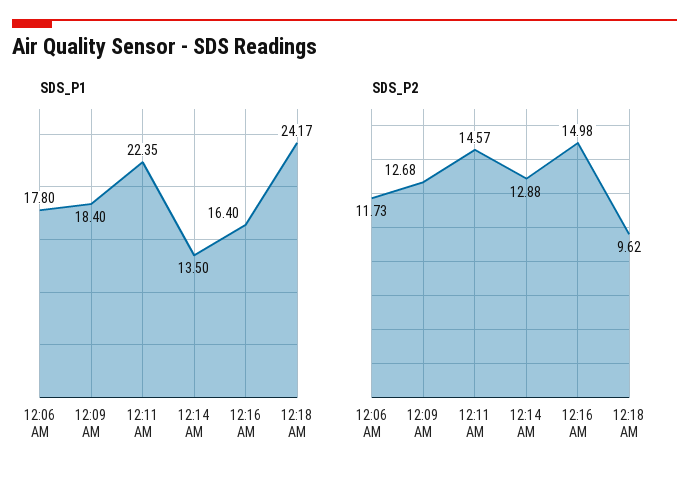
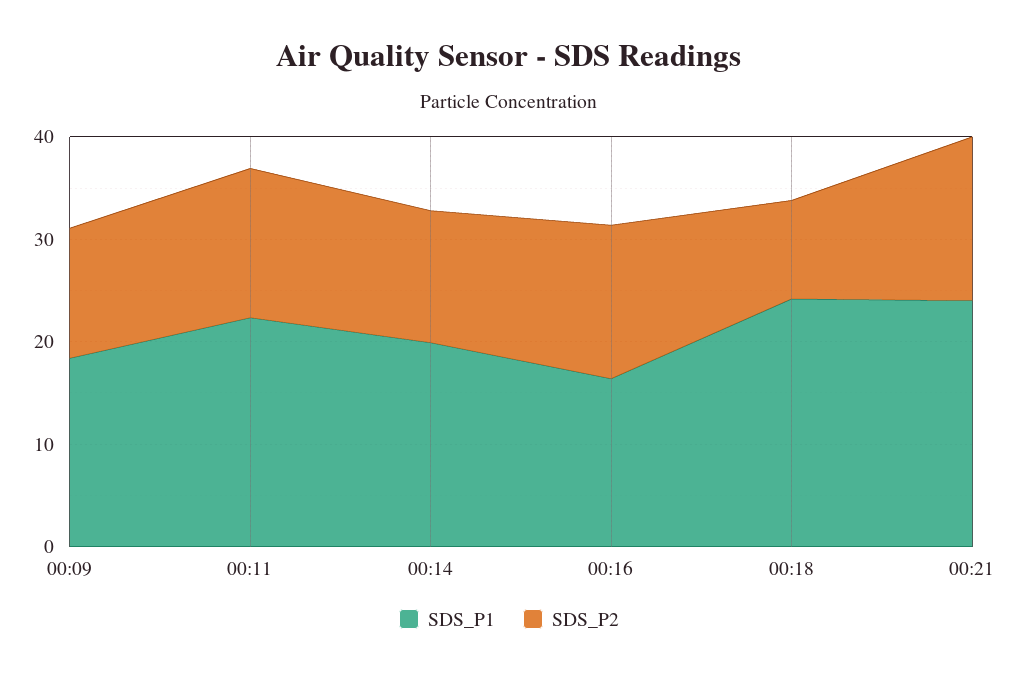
SDS_P1, 12:06 AM: 17.8 -> none
SDS_P1, 12:14 AM: 13.5 -> 20
SDS_P2, 12:06 AM: 11.73 -> none
SDS_P1, 00:21: none -> 24
SDS_P2, 00:21: none -> 16

